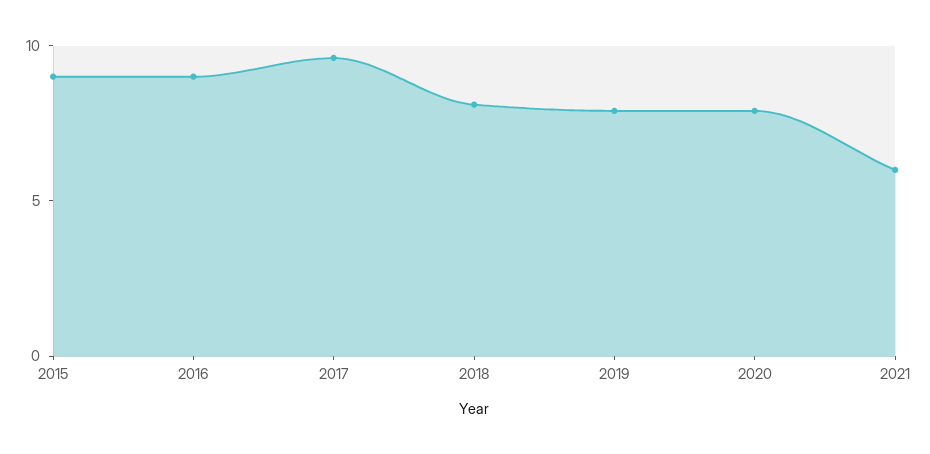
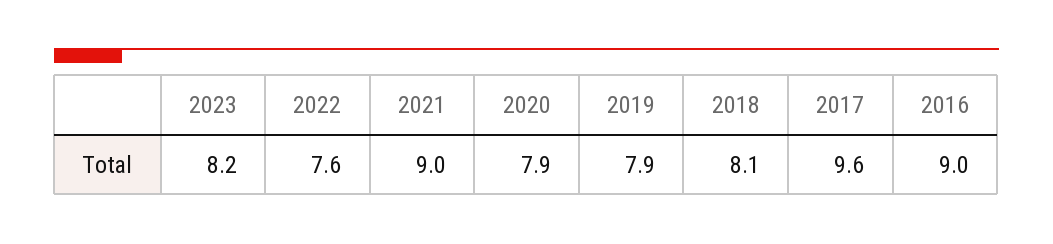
2015: 9 -> none
2021: 6 -> 9
2023: none -> 8.2
2022: none -> 7.6

